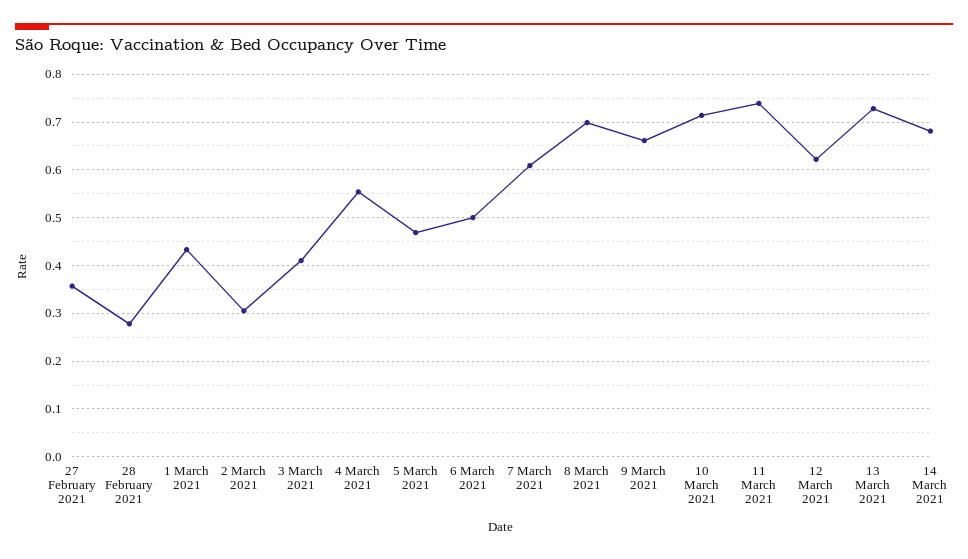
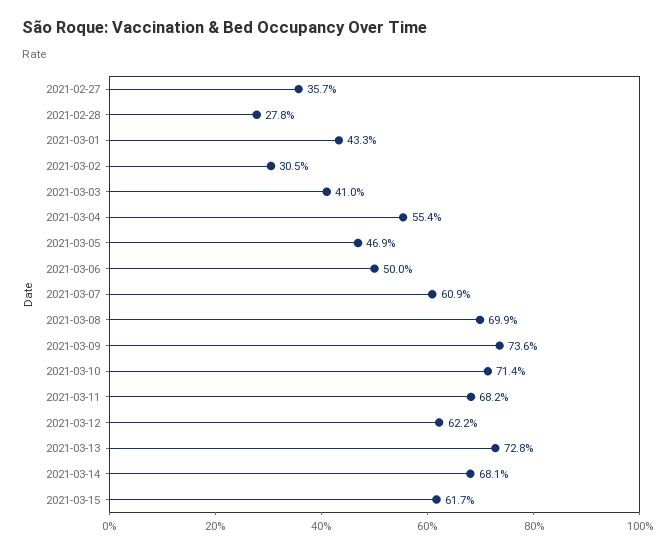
9 March 2021: 0.66 -> 0.736
11 March 2021: 0.74 -> 0.682
2021-03-15: none -> 0.617

